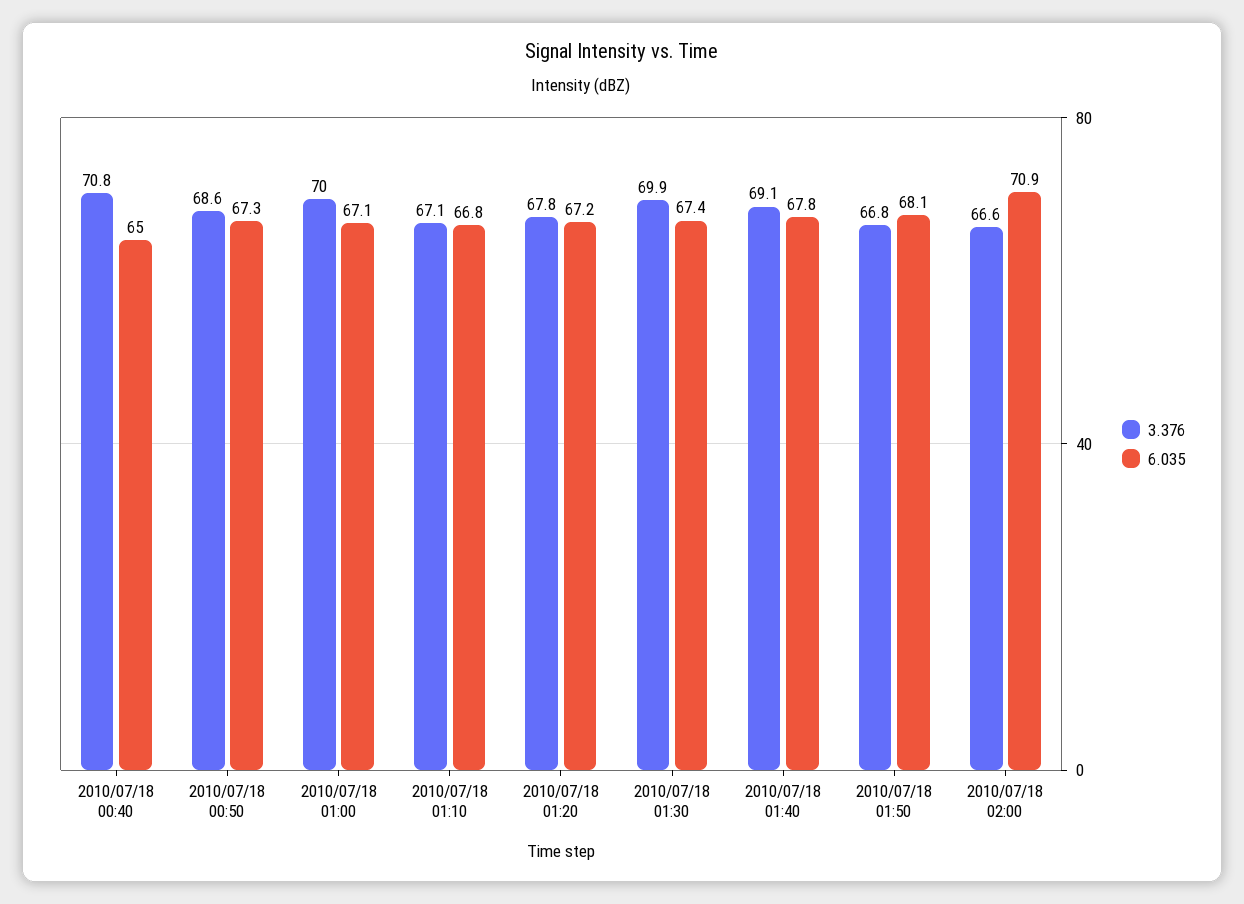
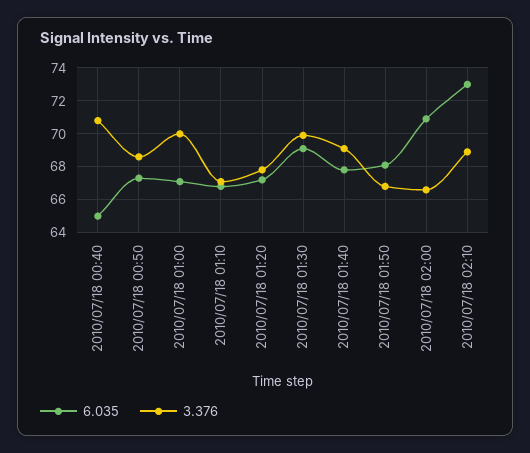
6.035, 2010/07/18 01:30: 67.4 -> 69
6.035, 2010/07/18 02:10: none -> 73
3.376, 2010/07/18 02:10: none -> 69

